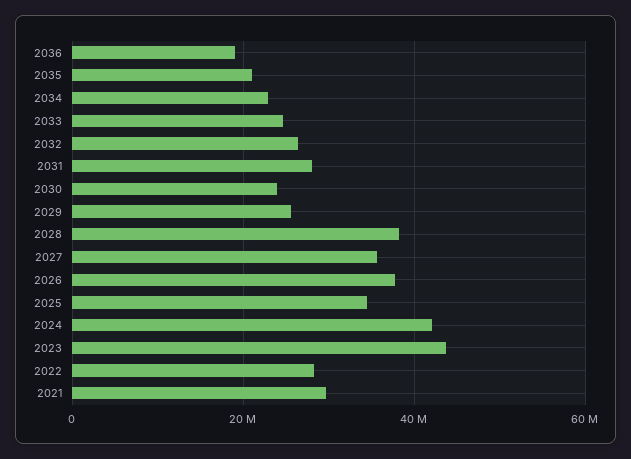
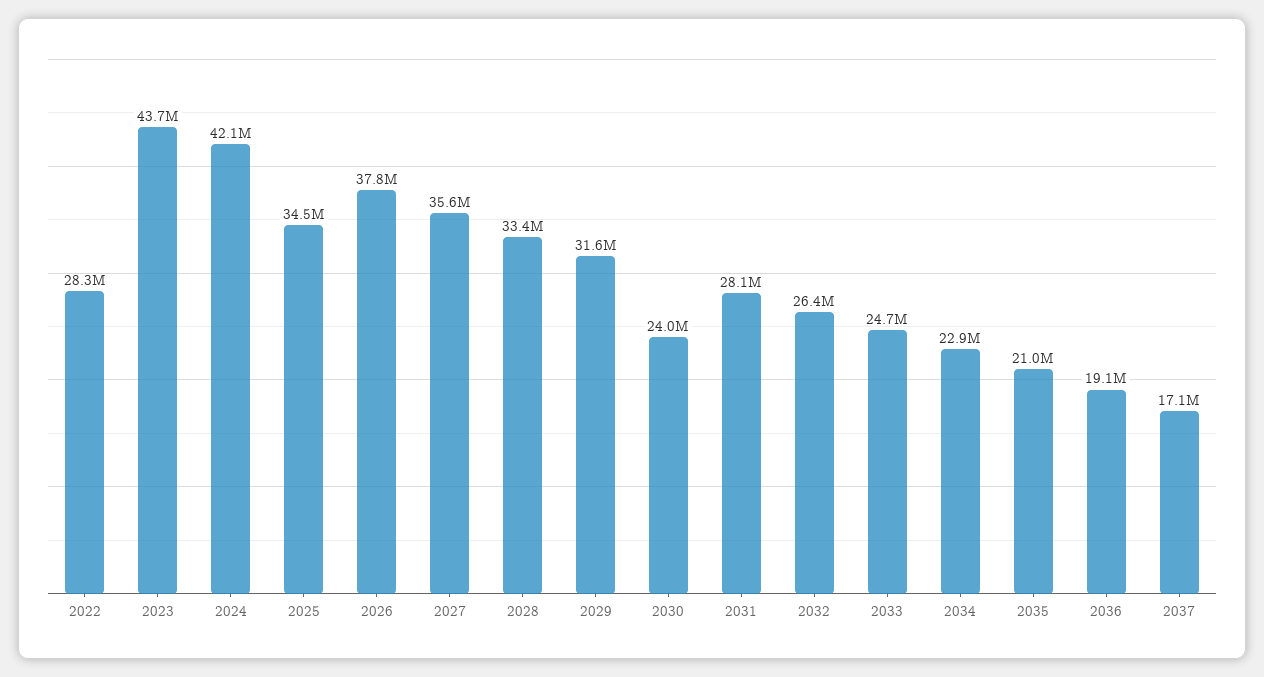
2029: 26000000 -> 31600000
2028: 38000000 -> 33400000
2021: 30000000 -> none
2037: none -> 17100000

